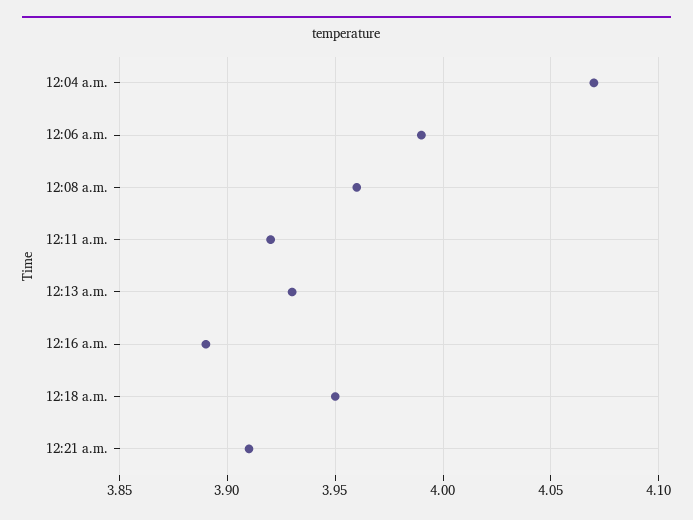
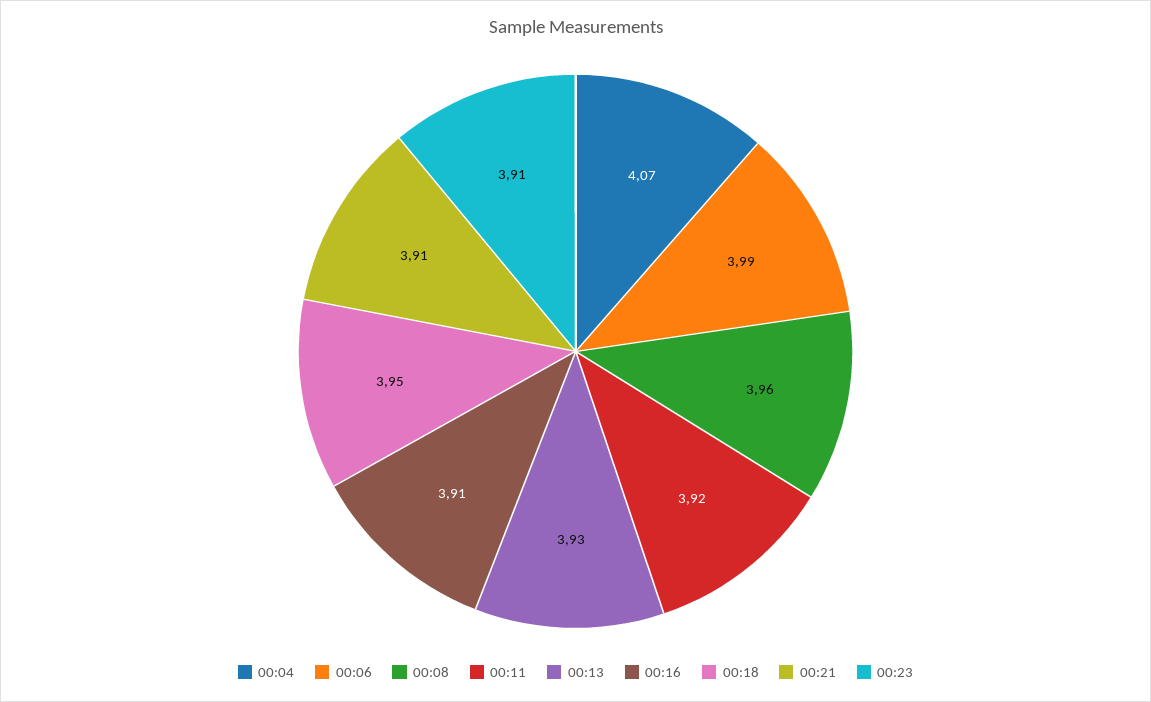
12:16 a.m.: 3.89 -> 3.91
00:23: none -> 3.91

